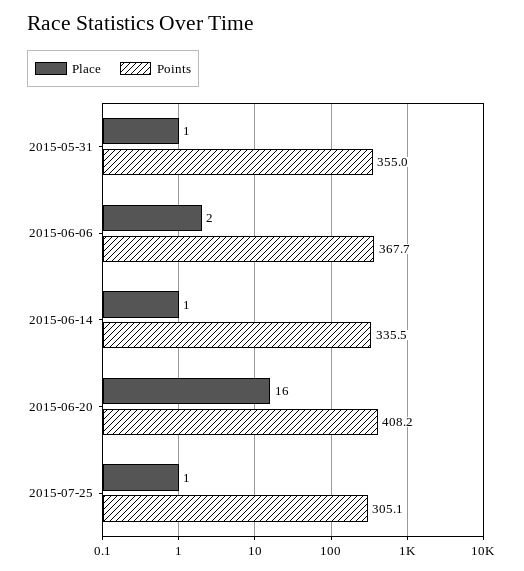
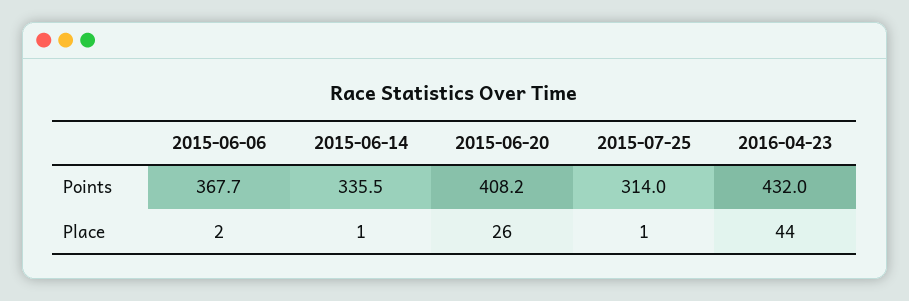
Place, 2015-05-31: 1 -> none
Points, 2015-05-31: 355 -> none
Place, 2015-06-20: 16 -> 26
Points, 2015-07-25: 305.1 -> 314
Points, 2016-04-23: none -> 432
Place, 2016-04-23: none -> 44

